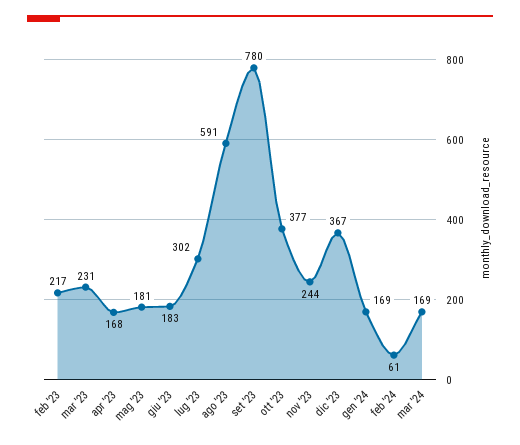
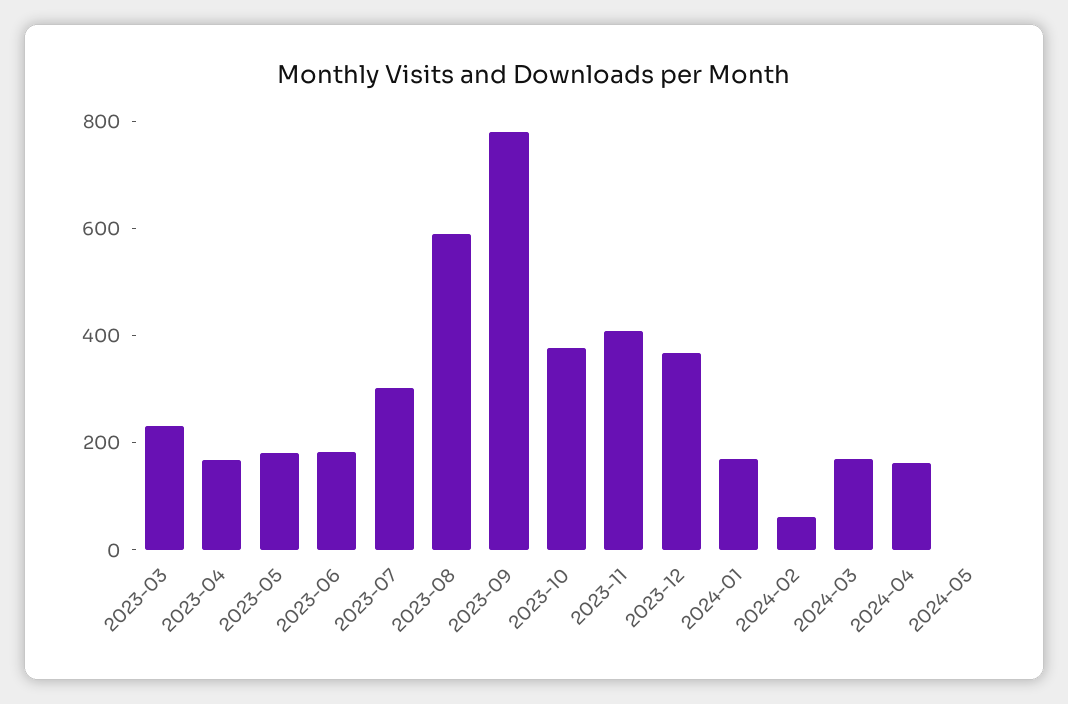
feb '23: 217 -> none
nov '23: 244 -> 400
2024-04: none -> 150
2024-05: none -> 0

